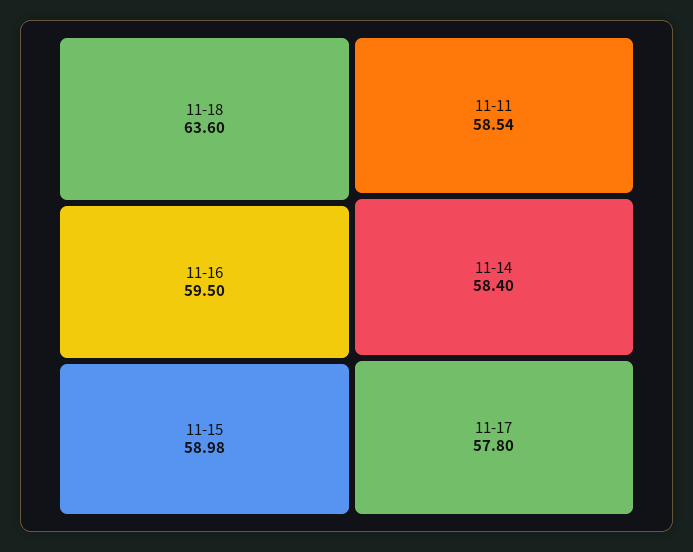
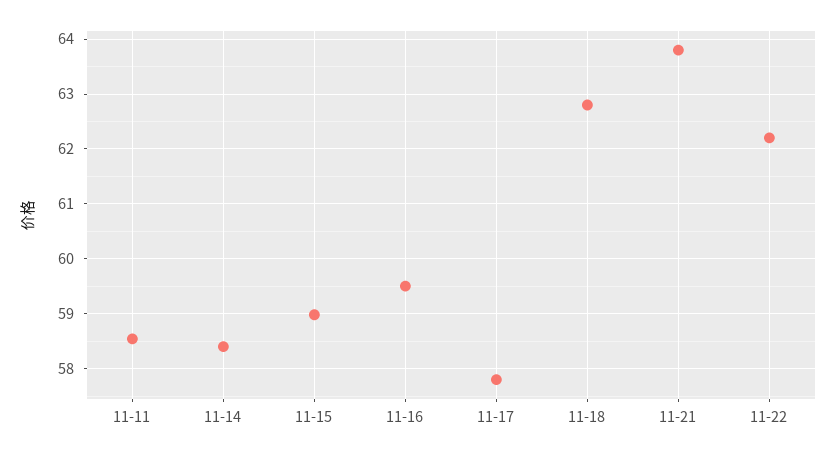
11-18: 63.6 -> 62.8
11-21: none -> 63.8
11-22: none -> 62.2

